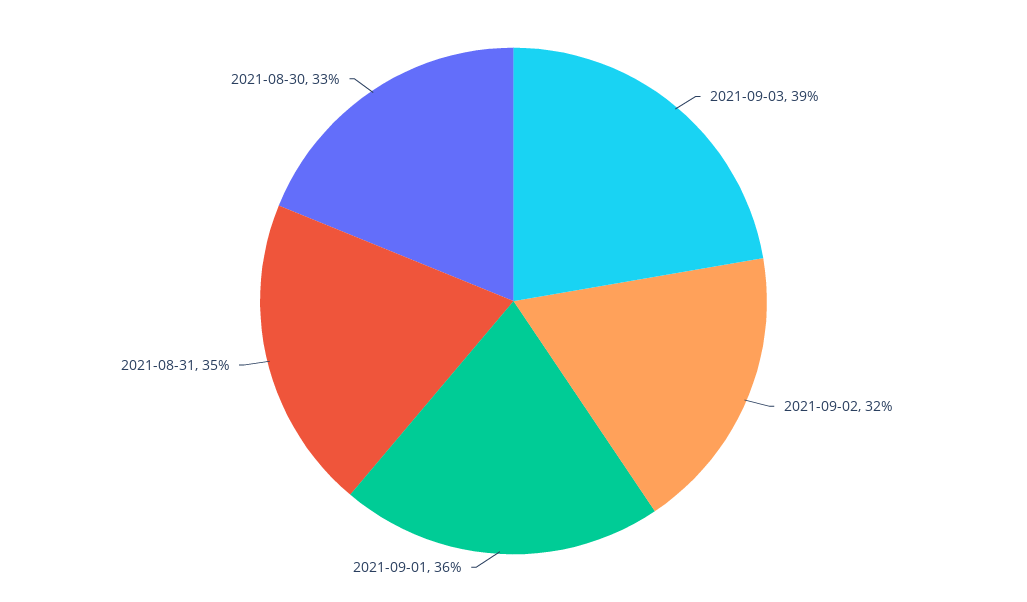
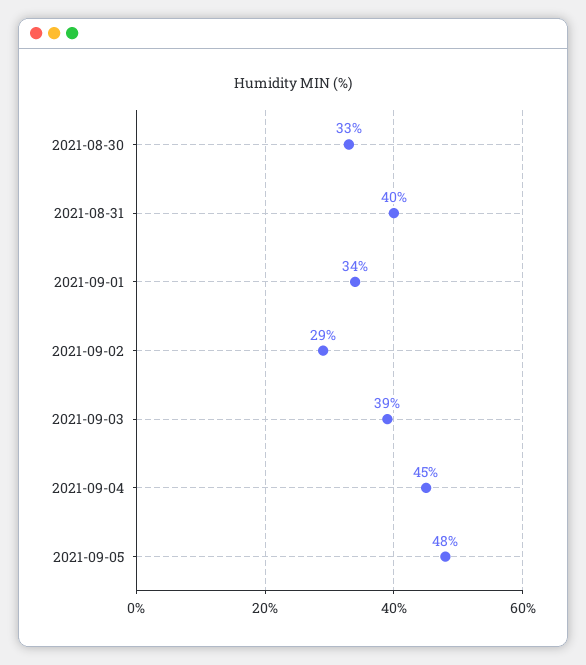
2021-09-02: 32 -> 29
2021-09-01: 36 -> 34
2021-08-31: 35 -> 40
2021-09-04: none -> 45
2021-09-05: none -> 48

